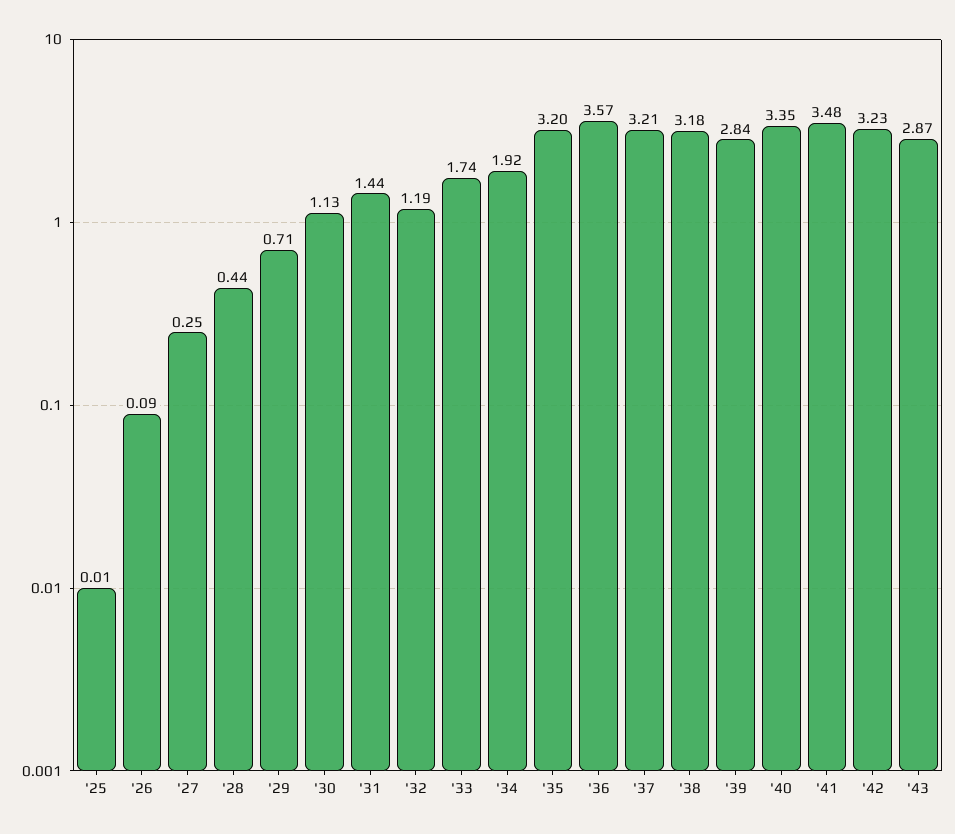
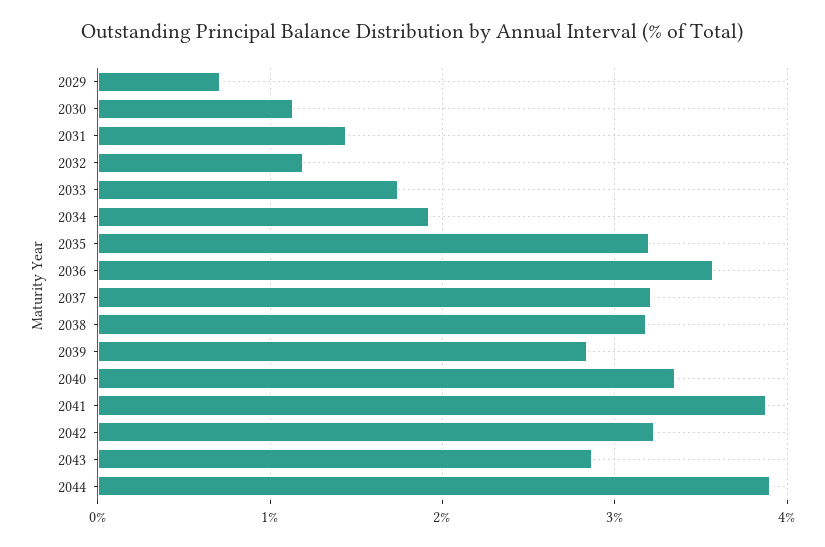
'25: 0.01 -> none
'26: 0.09 -> none
'27: 0.25 -> none
'28: 0.44 -> none
'41: 3.48 -> 3.9
2044: none -> 3.9

